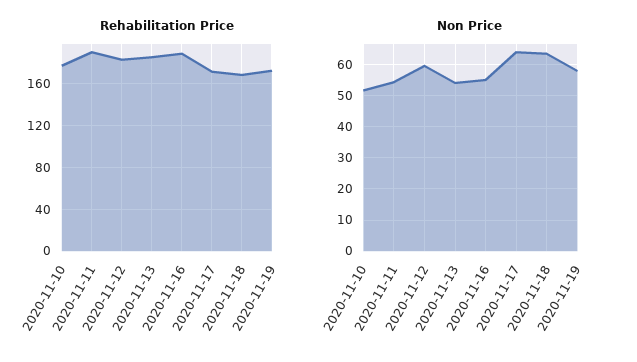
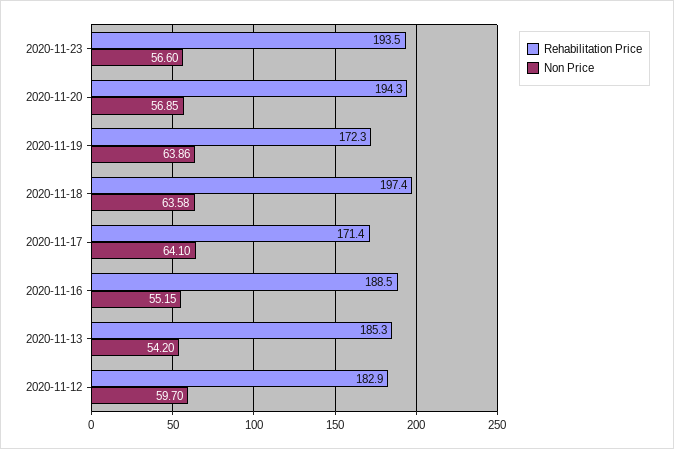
Rehabilitation Price, 2020-11-10: 180 -> none
Rehabilitation Price, 2020-11-11: 190 -> none
Rehabilitation Price, 2020-11-18: 170 -> 197.4
Non Price, 2020-11-10: 52 -> none
Non Price, 2020-11-11: 54 -> none
Non Price, 2020-11-19: 58 -> 63.86
Rehabilitation Price, 2020-11-23: none -> 193.5
Non Price, 2020-11-23: none -> 56.6
Rehabilitation Price, 2020-11-20: none -> 194.3
Non Price, 2020-11-20: none -> 56.85

